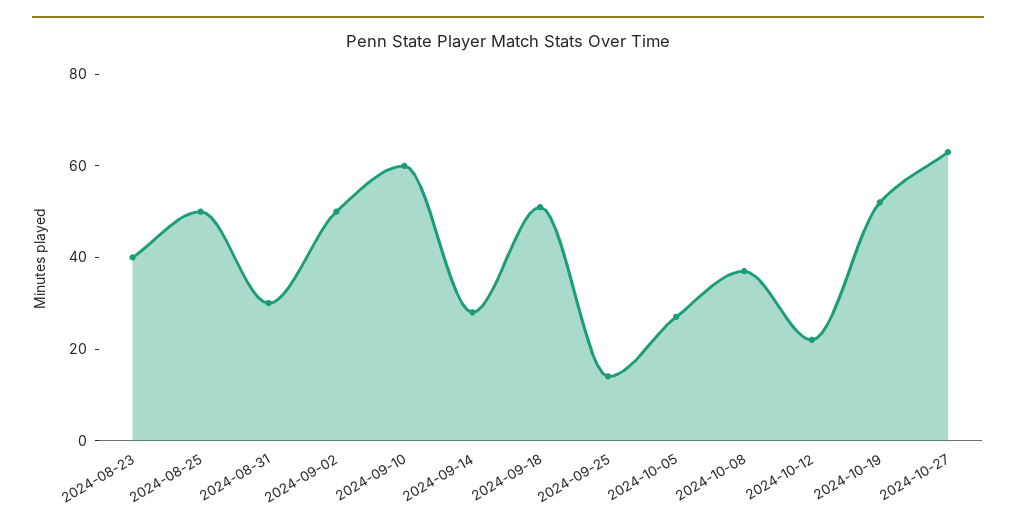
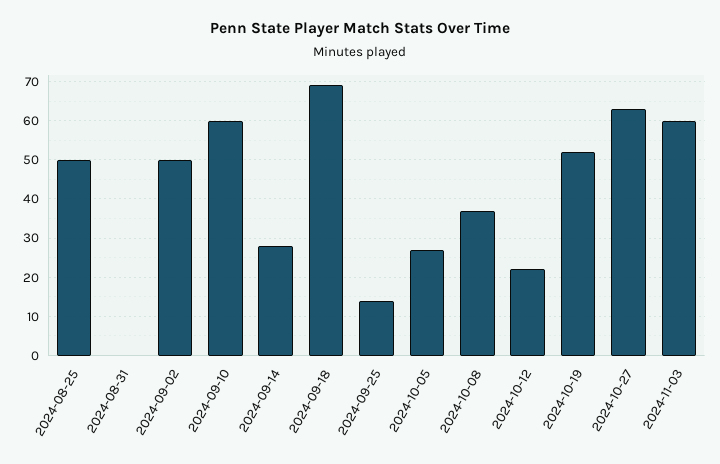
2024-08-23: 40 -> none
2024-08-31: 30 -> 0
2024-09-18: 50 -> 70
2024-11-03: none -> 60

